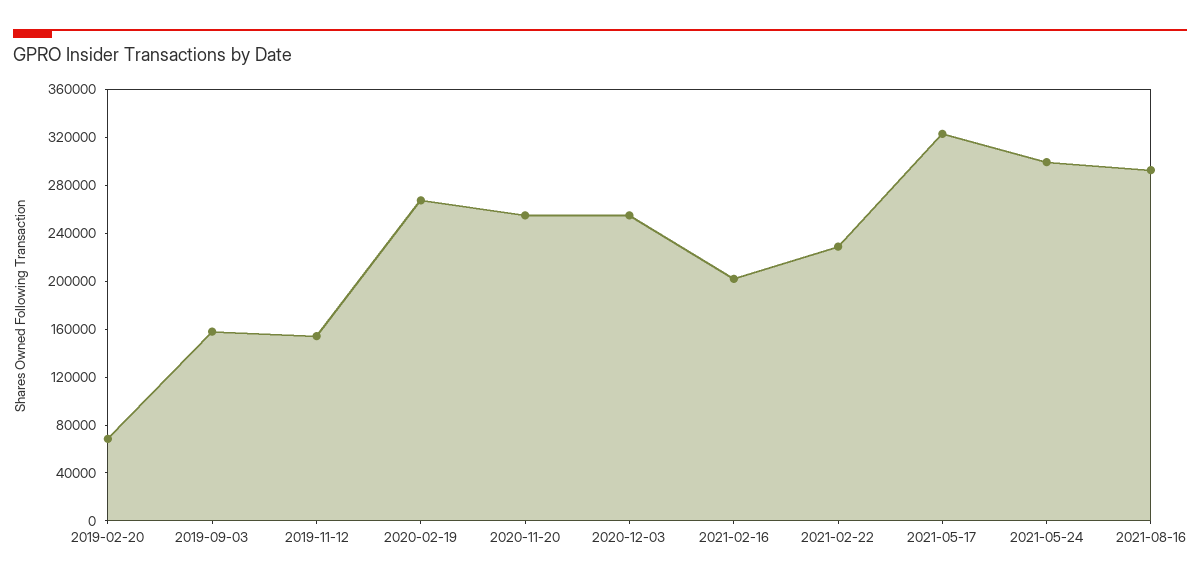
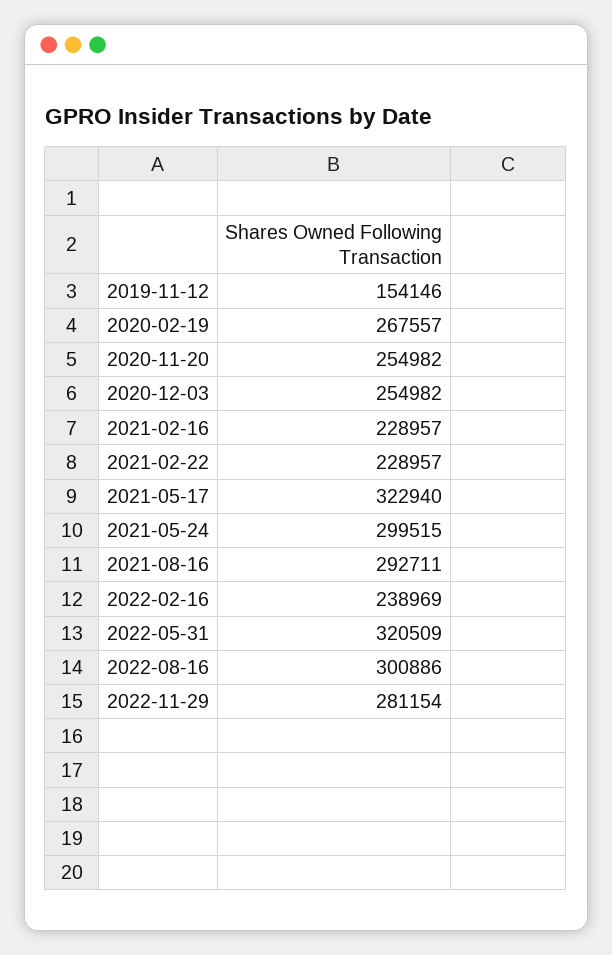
2019-02-20: 70000 -> none
2019-09-03: 160000 -> none
2021-02-16: 200000 -> 228957
2022-02-16: none -> 238969
2022-05-31: none -> 320509
2022-08-16: none -> 300886
2022-11-29: none -> 281154

